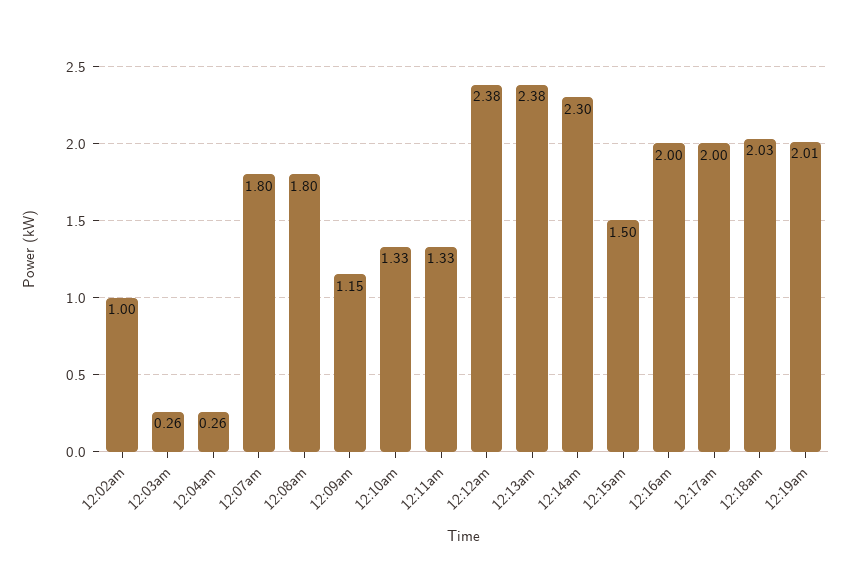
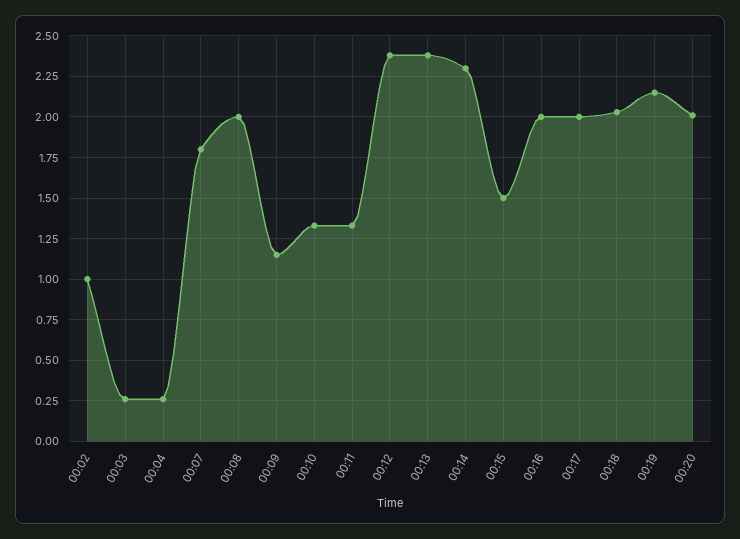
12:08am: 1.8 -> 2
12:19am: 2.01 -> 2.15
00:20: none -> 2

